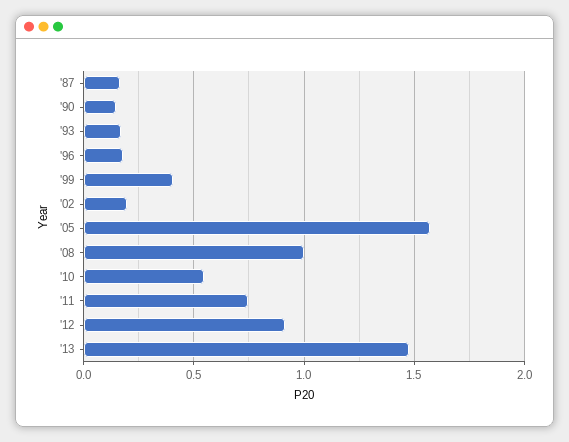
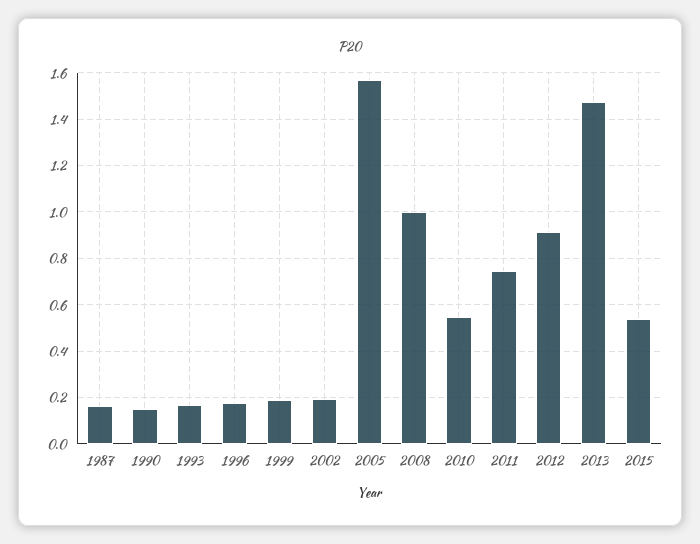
'99: 0.4 -> 0.2
2015: none -> 0.55

